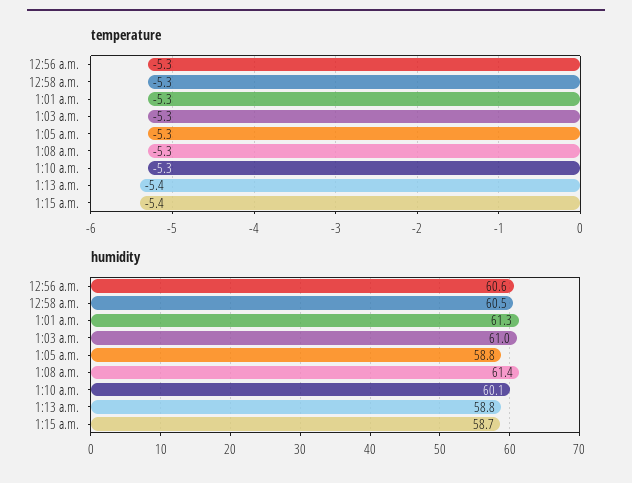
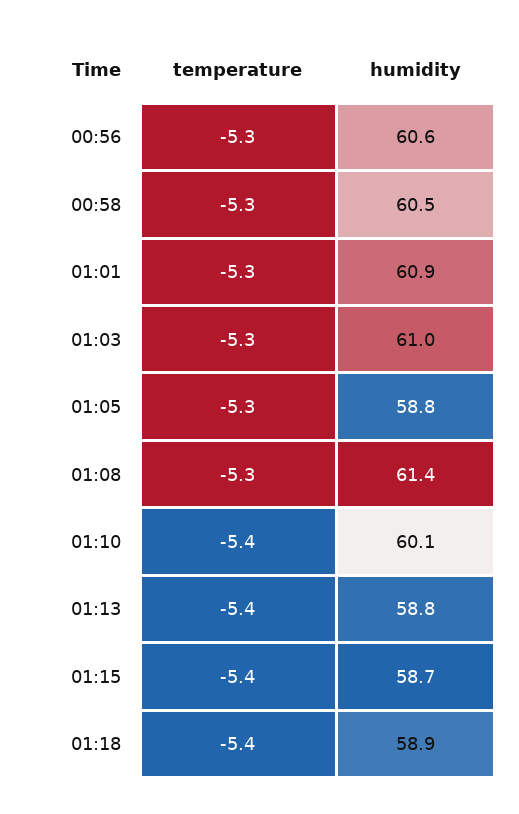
temperature, 1:10 a.m.: -5.3 -> -5.4
humidity, 1:01 a.m.: 61.3 -> 60.9
temperature, 01:18: none -> -5.4
humidity, 01:18: none -> 58.9

